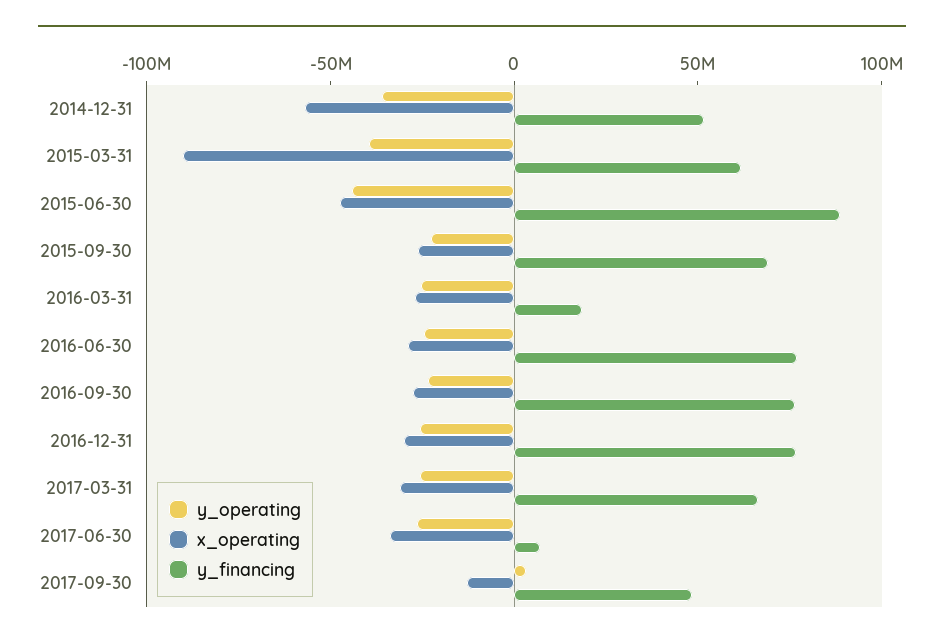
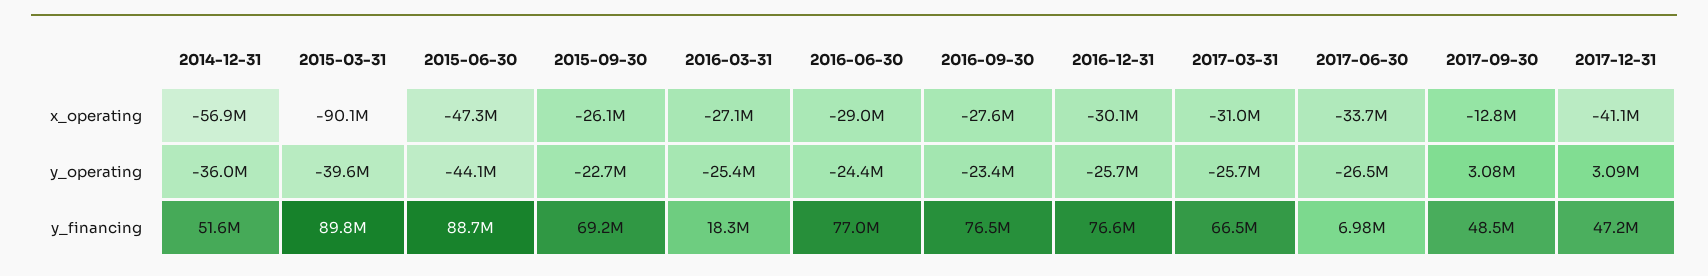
y_financing, 2015-03-31: 60000000 -> 89800000
x_operating, 2017-12-31: none -> -41100000
y_operating, 2017-12-31: none -> 3090000
y_financing, 2017-12-31: none -> 47200000

